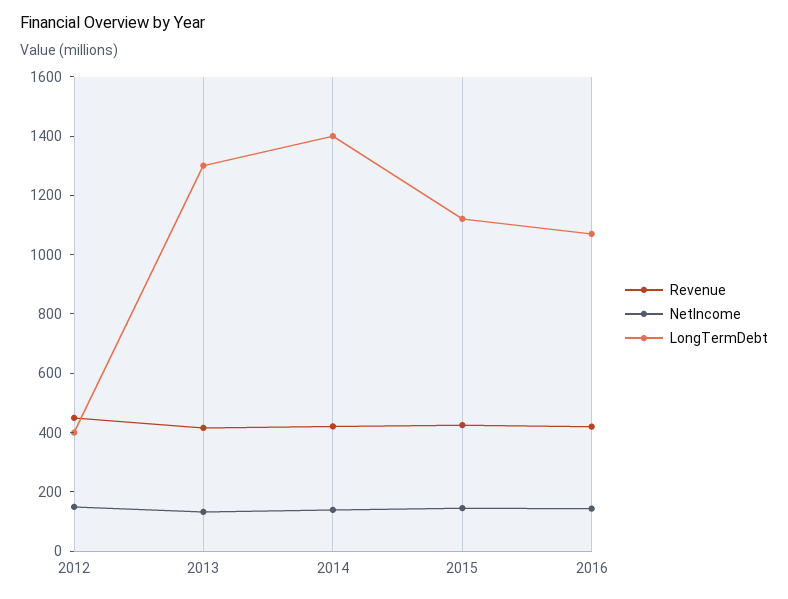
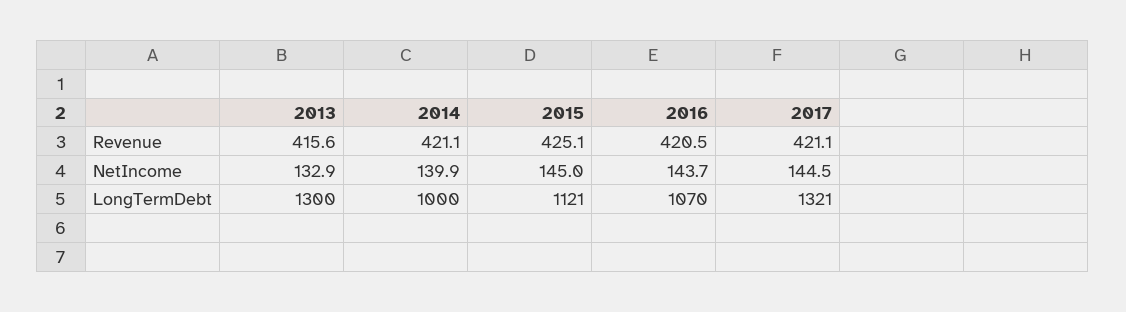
Revenue, 2012: 450 -> none
NetIncome, 2012: 150 -> none
LongTermDebt, 2012: 400 -> none
LongTermDebt, 2014: 1400 -> 1000
Revenue, 2017: none -> 421.1
NetIncome, 2017: none -> 144.5
LongTermDebt, 2017: none -> 1321

